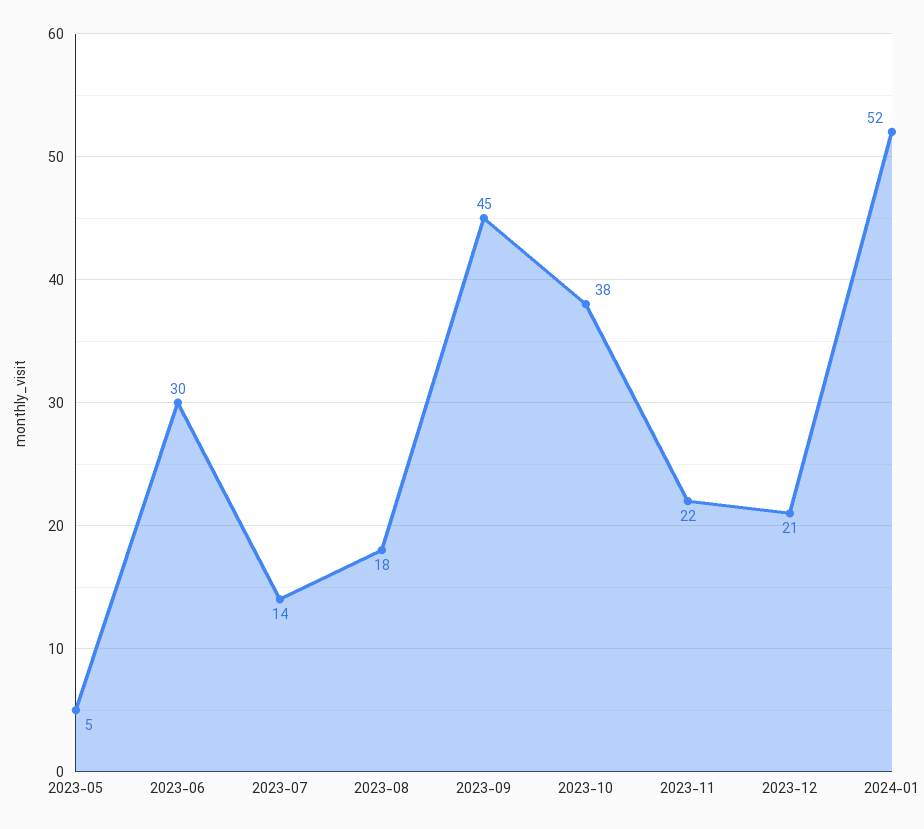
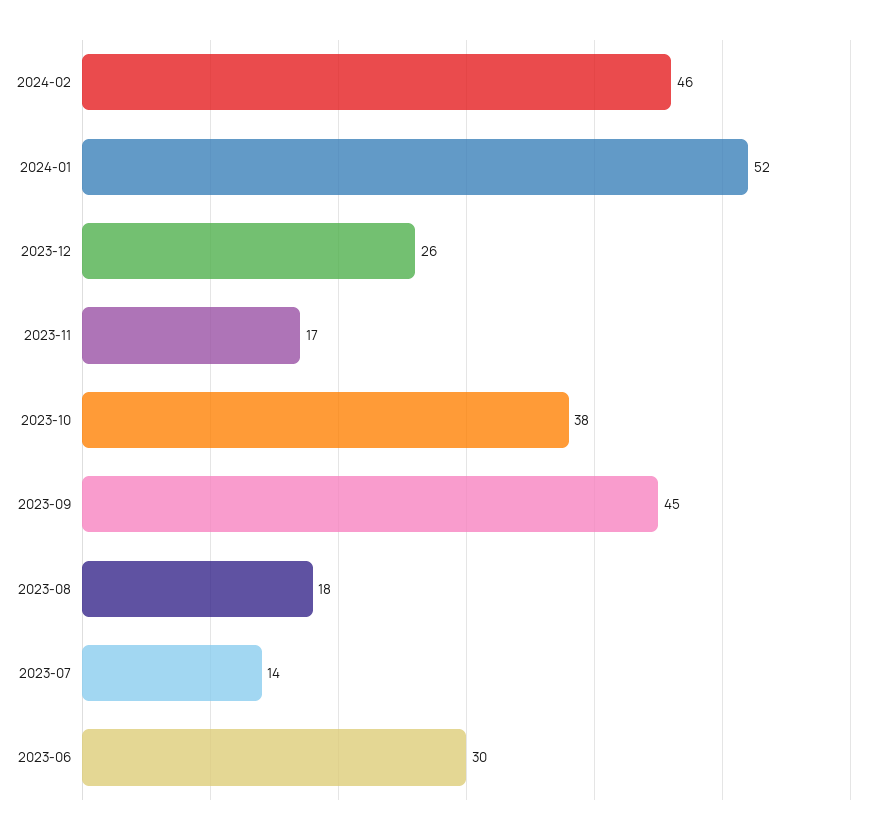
2023-05: 5 -> none
2023-11: 22 -> 17
2023-12: 21 -> 26
2024-02: none -> 46

